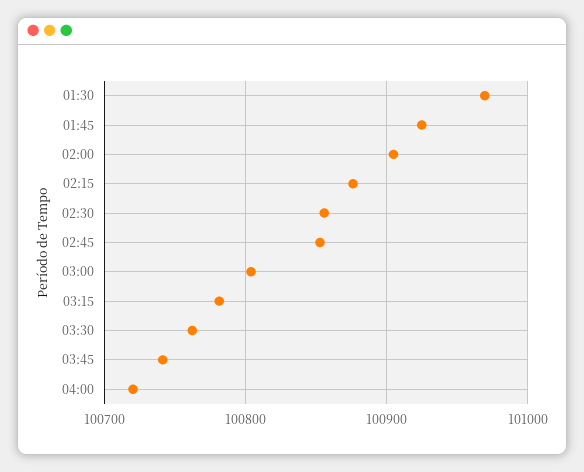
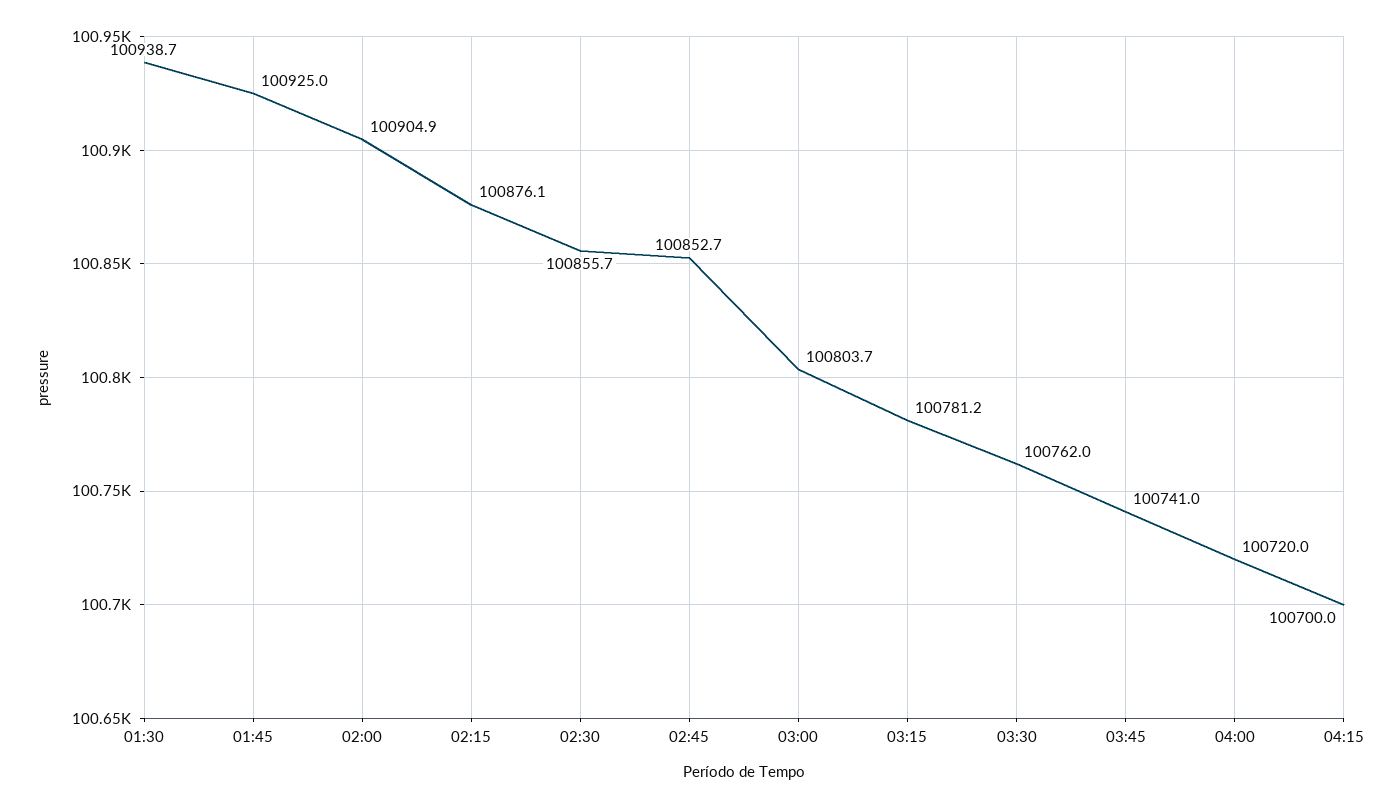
01:30: 100970 -> 100938.7
04:15: none -> 100700

